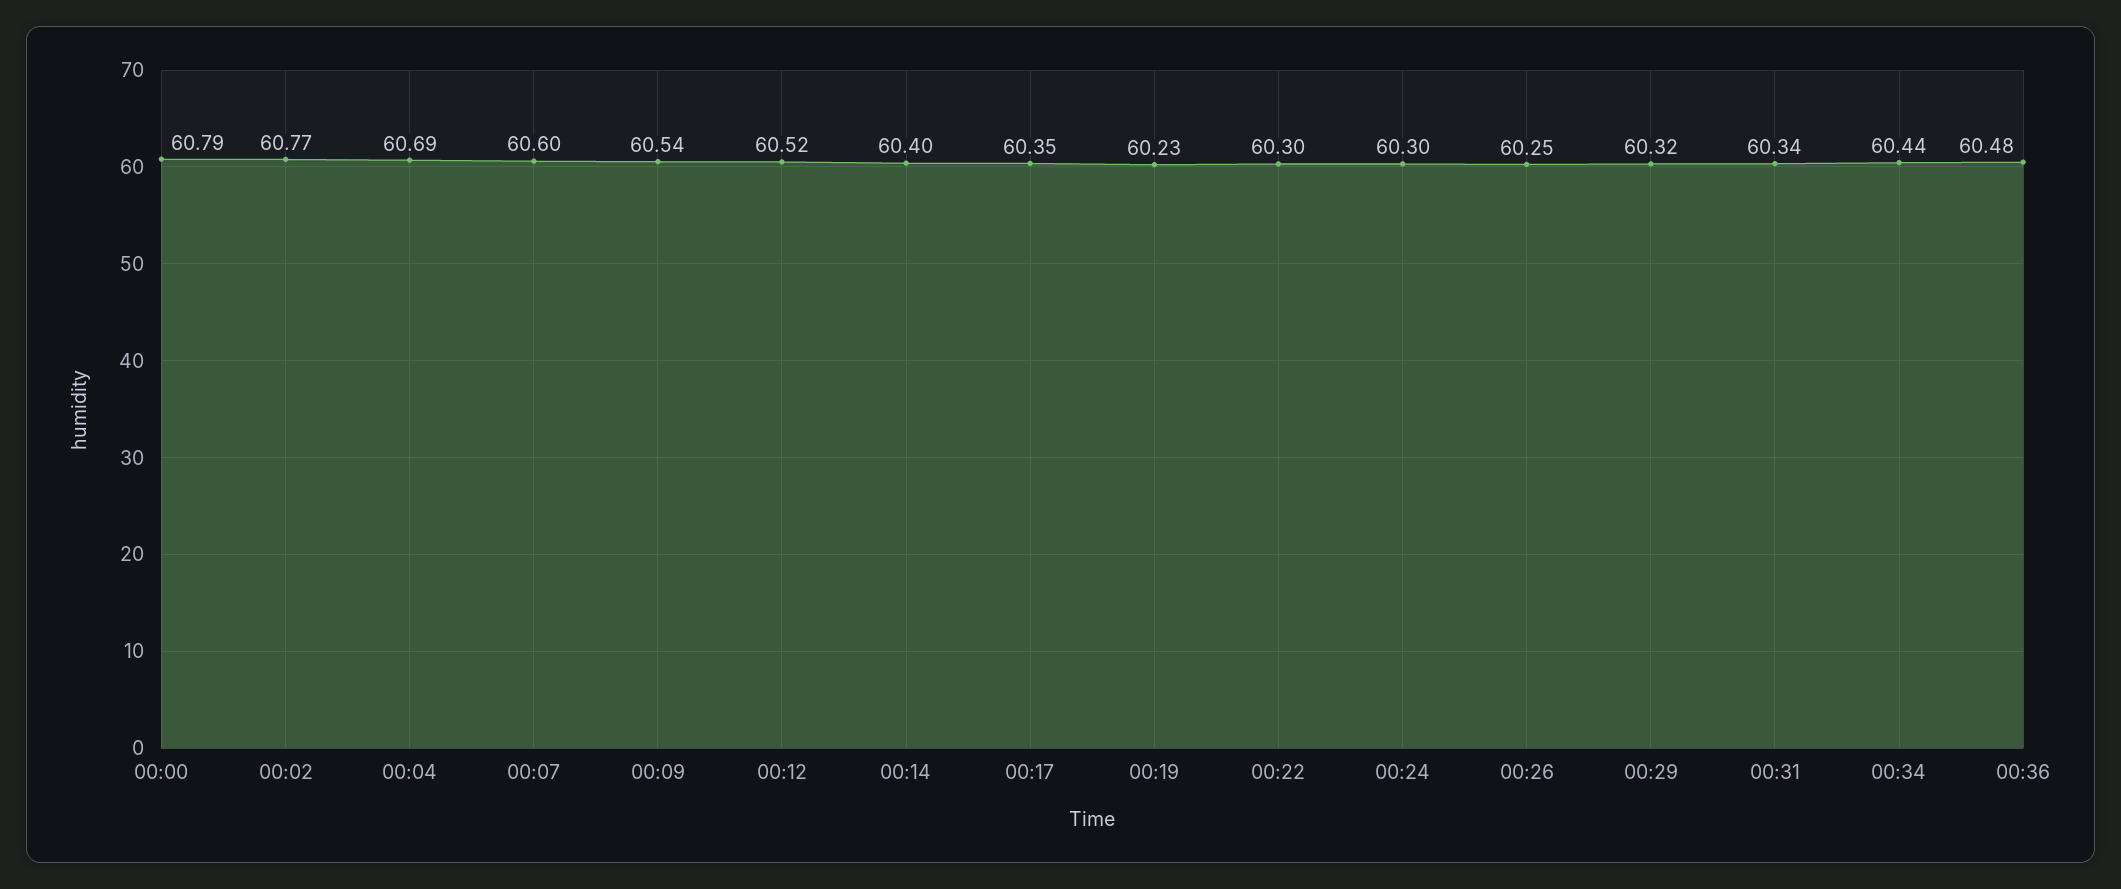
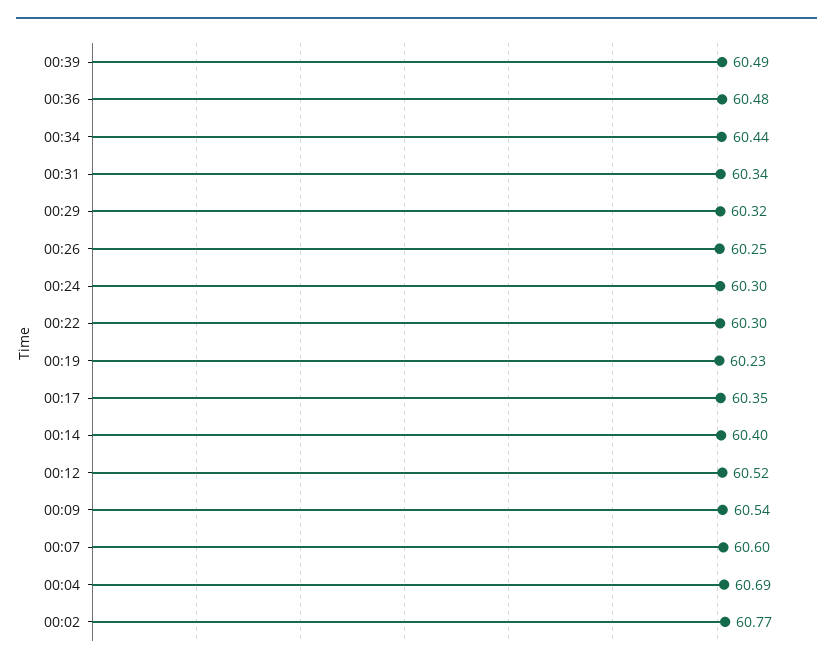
00:00: 60.79 -> none
00:39: none -> 60.49

